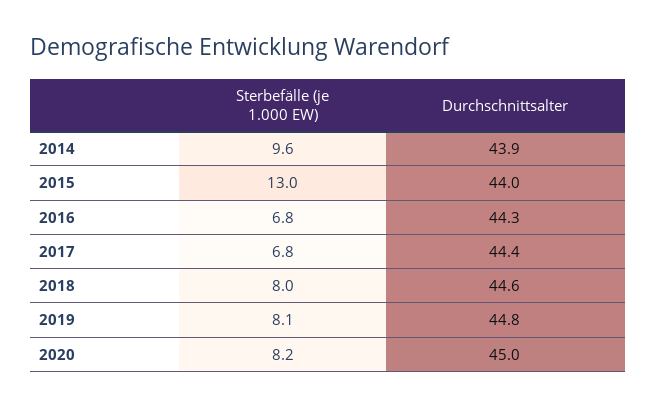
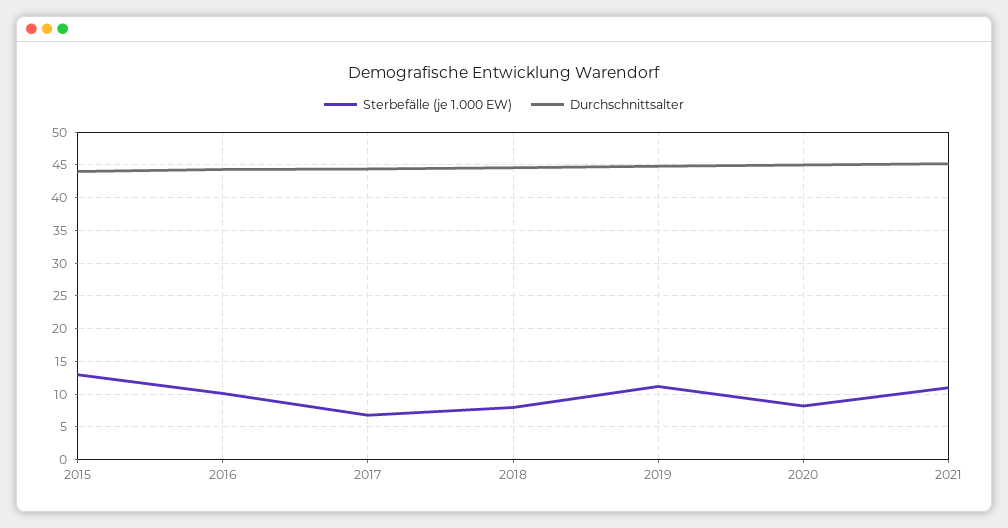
Sterbefälle (je 1.000 EW), 2014: 9.6 -> none
Durchschnittsalter, 2014: 43.9 -> none
Sterbefälle (je 1.000 EW), 2016: 6.8 -> 10
Sterbefälle (je 1.000 EW), 2019: 8.1 -> 11
Sterbefälle (je 1.000 EW), 2021: none -> 11
Durchschnittsalter, 2021: none -> 45

